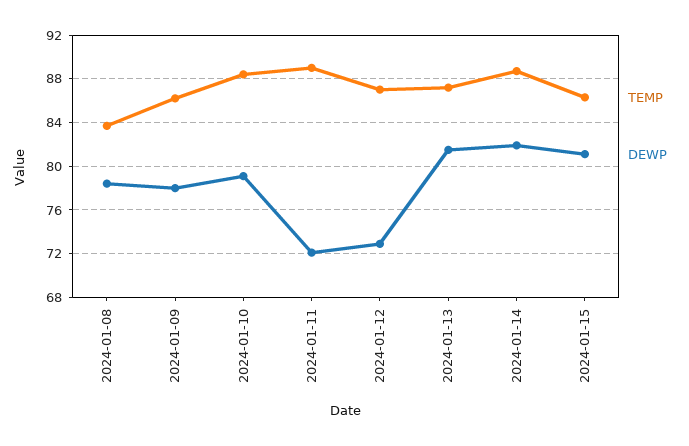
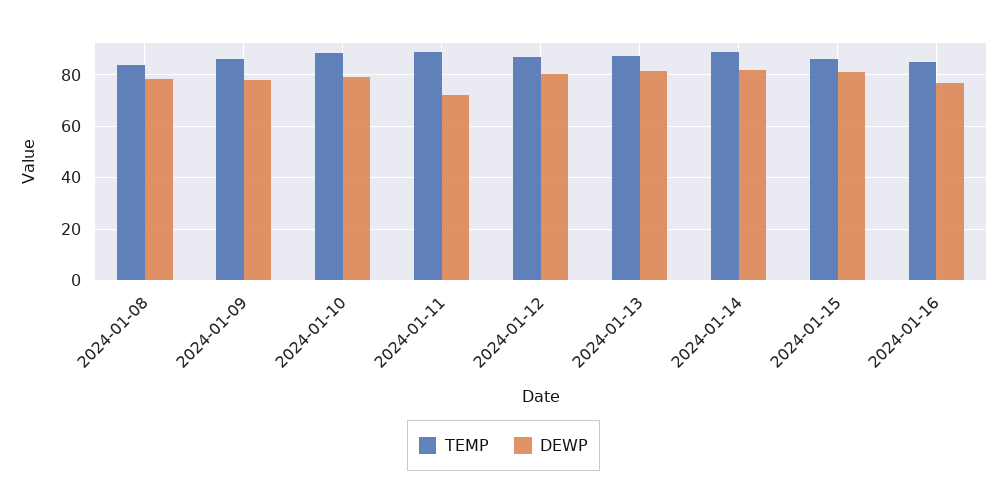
DEWP, 2024-01-12: 73 -> 80
TEMP, 2024-01-16: none -> 85
DEWP, 2024-01-16: none -> 77.5

